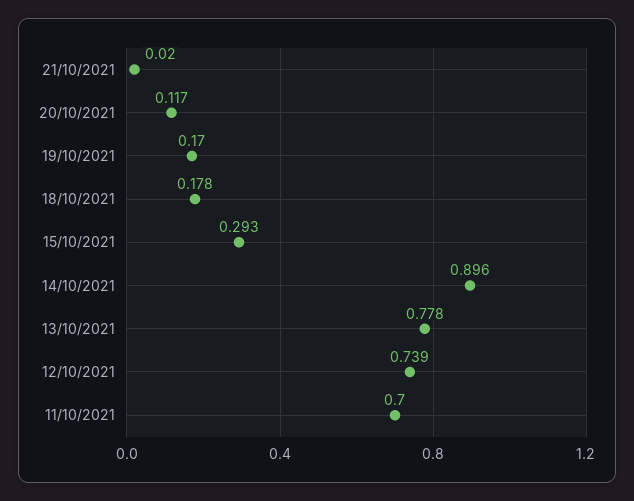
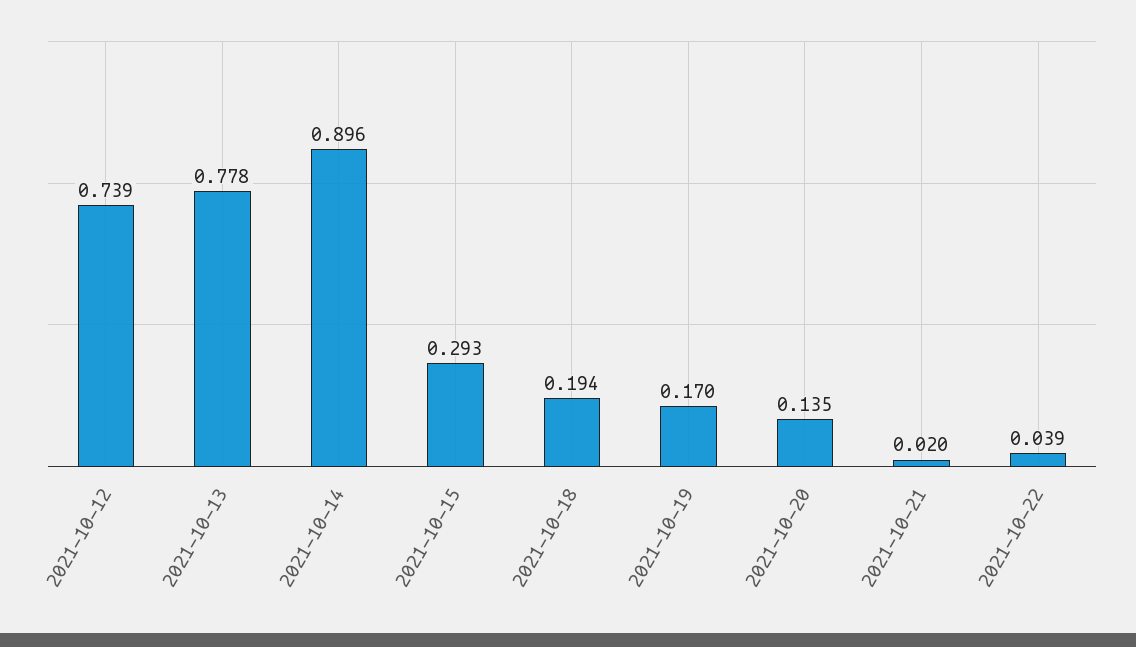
20/10/2021: 0.117 -> 0.135
18/10/2021: 0.178 -> 0.194
11/10/2021: 0.7 -> none
2021-10-22: none -> 0.039

